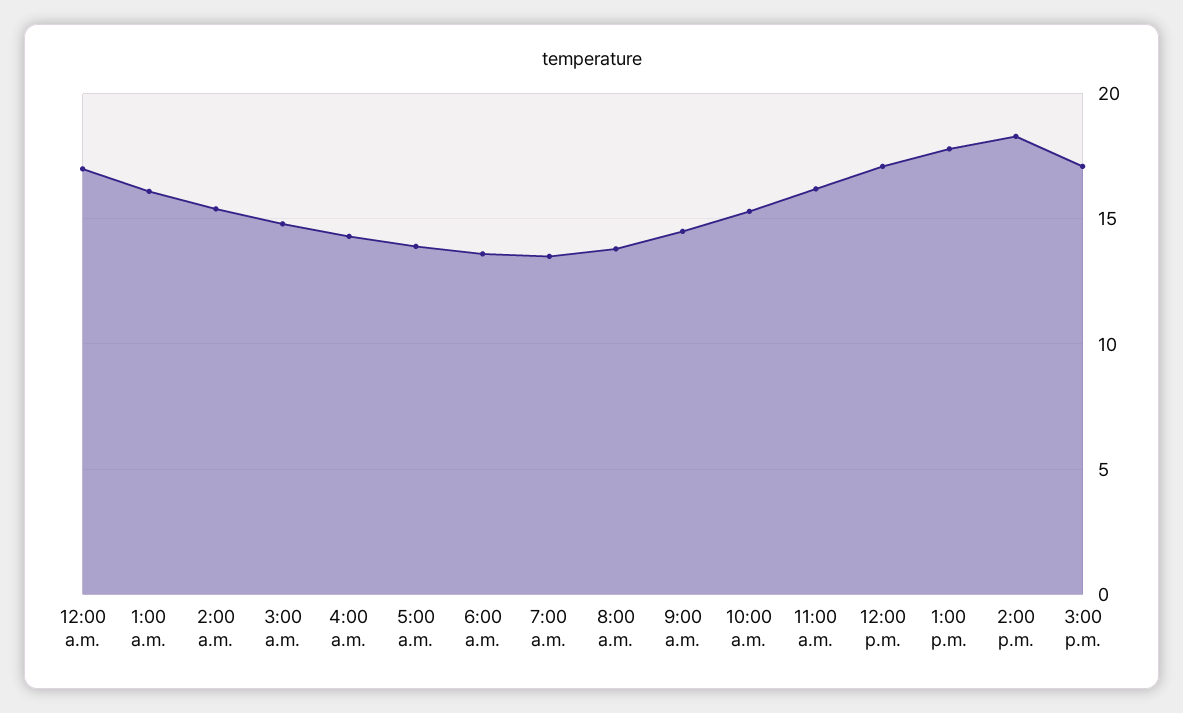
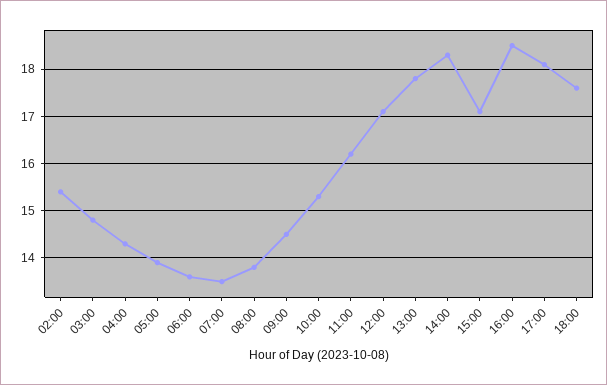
12:00 a.m.: 17 -> none
1:00 a.m.: 16 -> none
16:00: none -> 18.5
17:00: none -> 18
18:00: none -> 17.5

